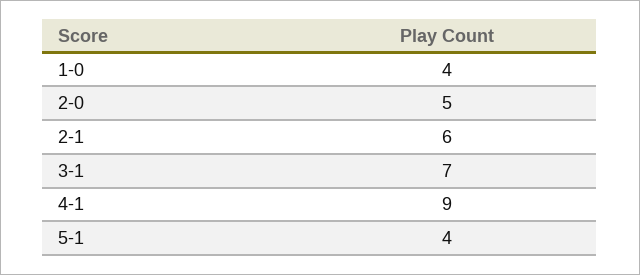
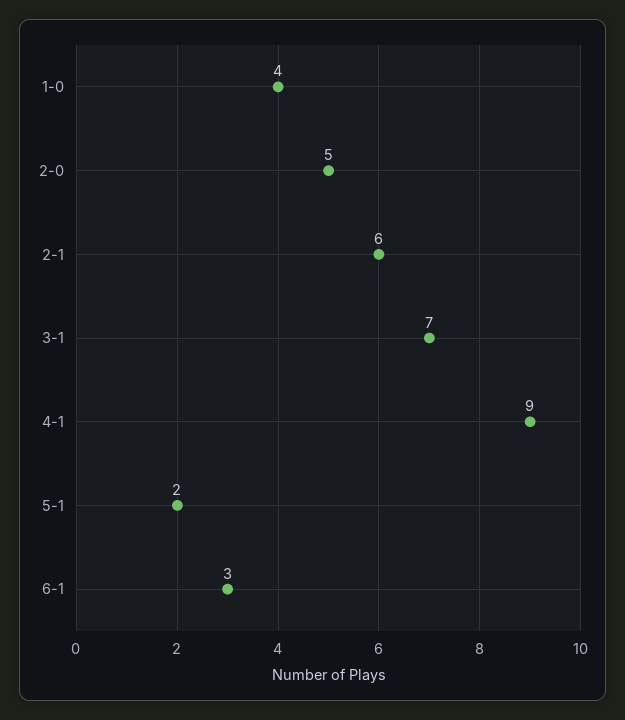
5-1: 4 -> 2
6-1: none -> 3

